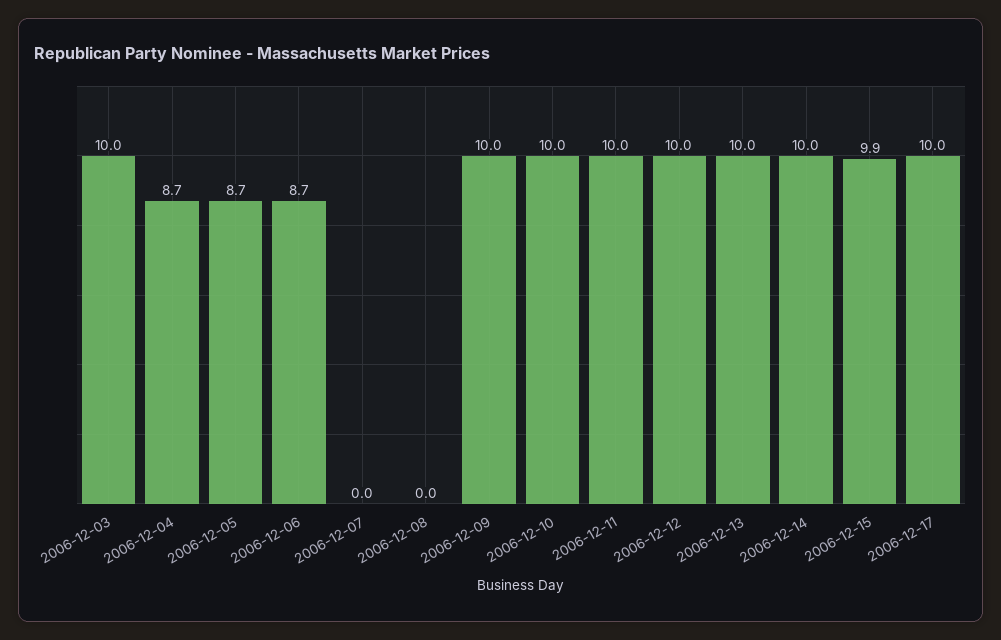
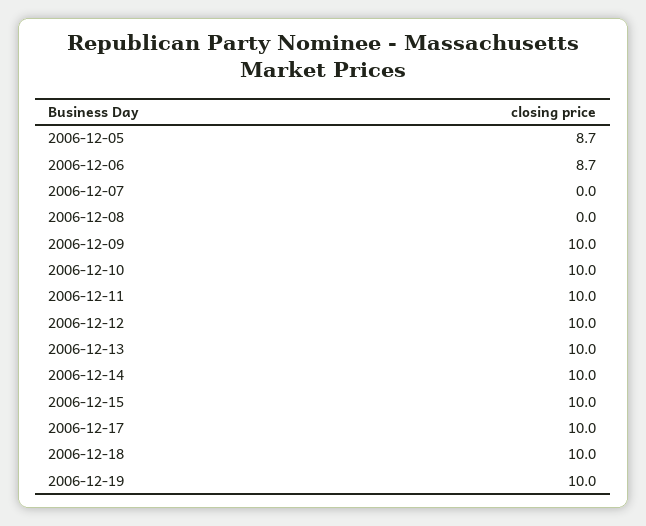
2006-12-03: 10 -> none
2006-12-04: 8.7 -> none
2006-12-15: 9.9 -> 10
2006-12-18: none -> 10
2006-12-19: none -> 10

